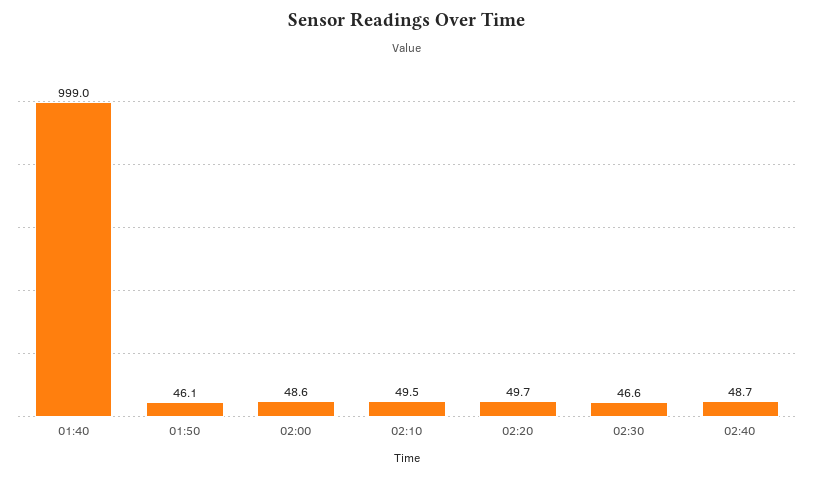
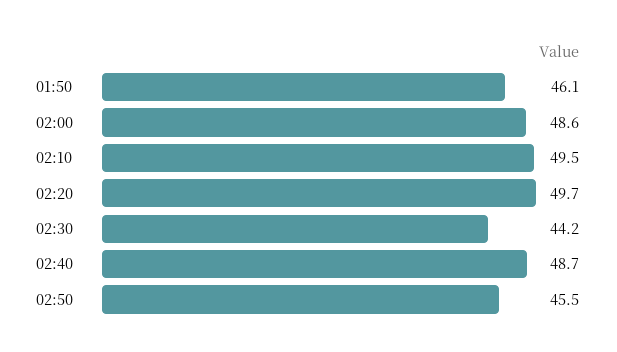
01:40: 999 -> none
02:30: 46.6 -> 44.2
02:50: none -> 45.5

